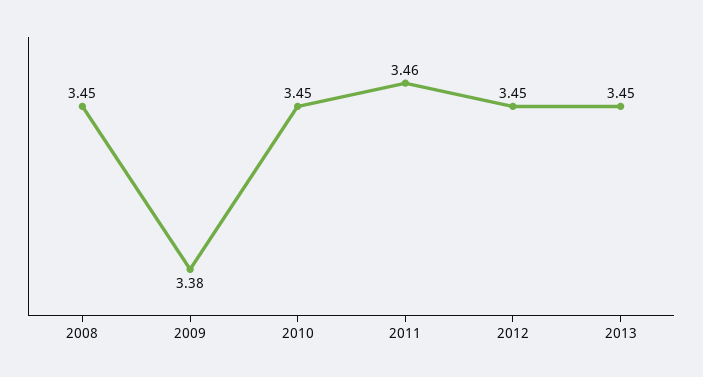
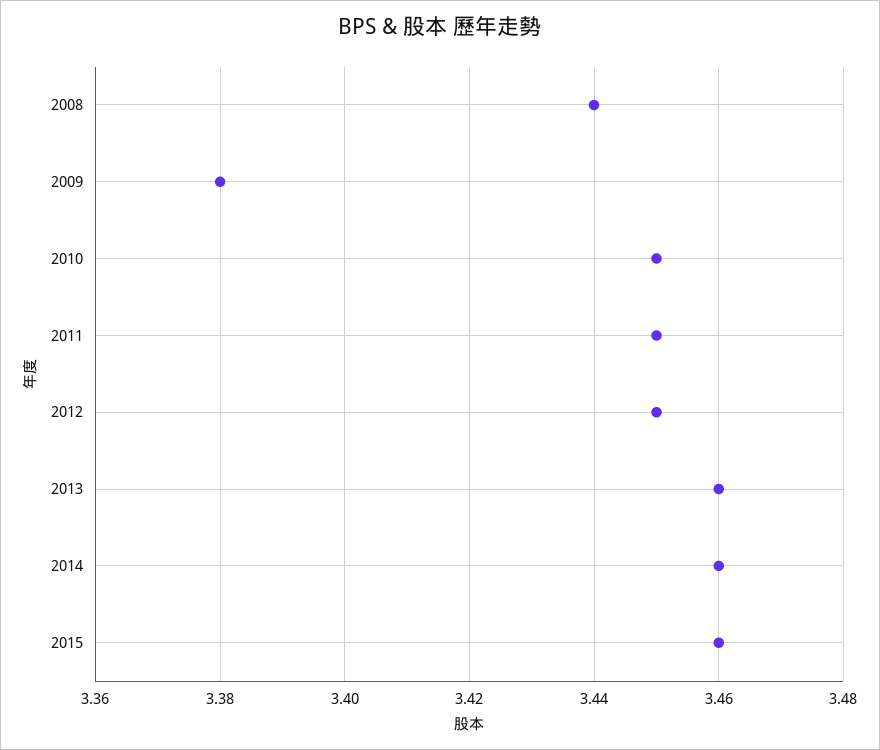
2008: 3.45 -> 3.44
2011: 3.46 -> 3.45
2013: 3.45 -> 3.46
2014: none -> 3.46
2015: none -> 3.46

